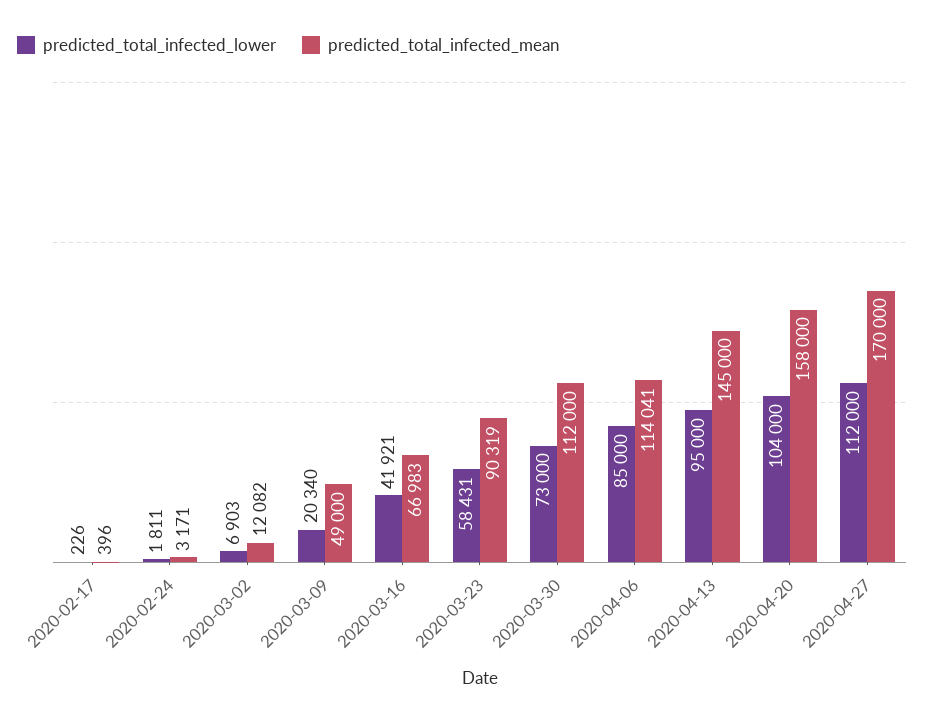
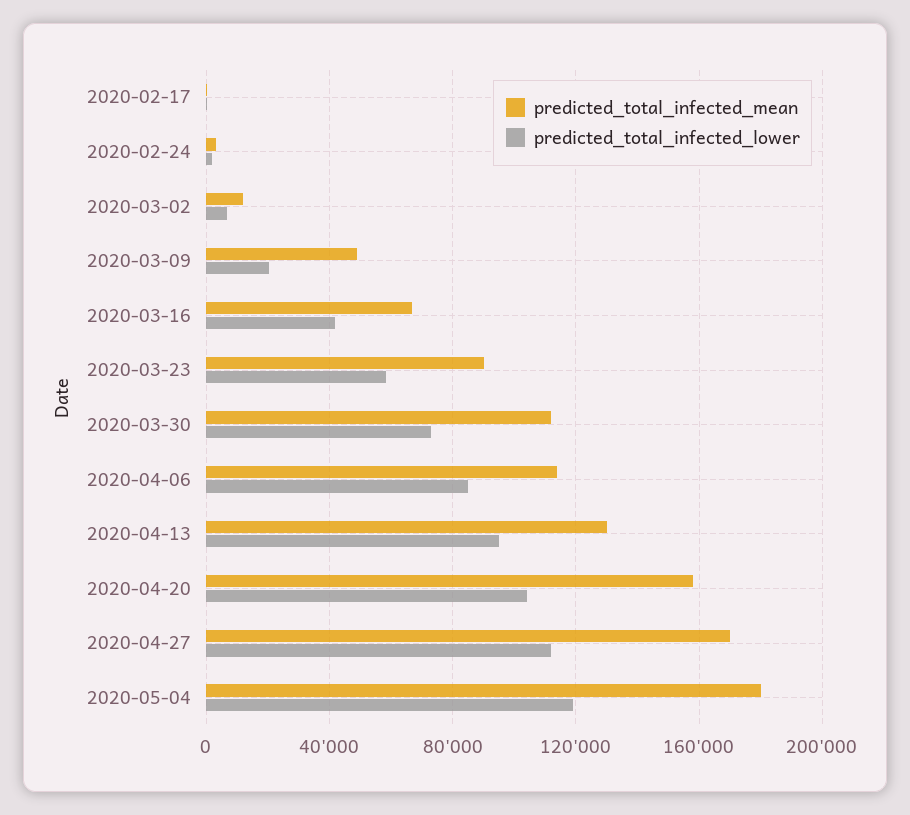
predicted_total_infected_mean, 2020-04-13: 145000 -> 130000
predicted_total_infected_mean, 2020-05-04: none -> 180000
predicted_total_infected_lower, 2020-05-04: none -> 120000

